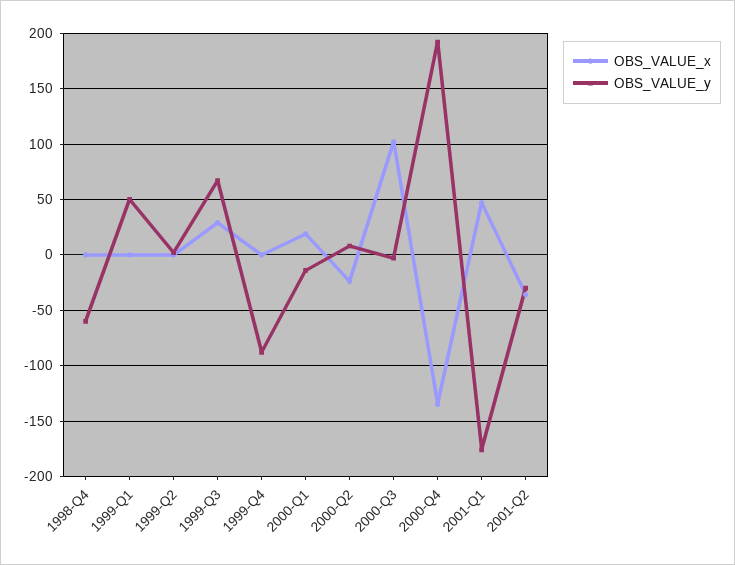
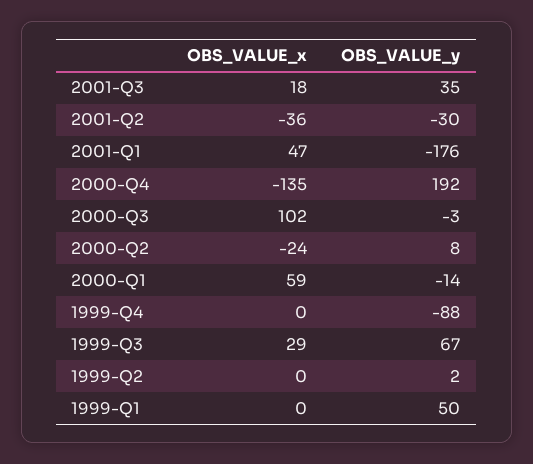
OBS_VALUE_x, 1998-Q4: 0 -> none
OBS_VALUE_y, 1998-Q4: -60 -> none
OBS_VALUE_x, 2000-Q1: 20 -> 59
OBS_VALUE_x, 2001-Q3: none -> 18
OBS_VALUE_y, 2001-Q3: none -> 35

